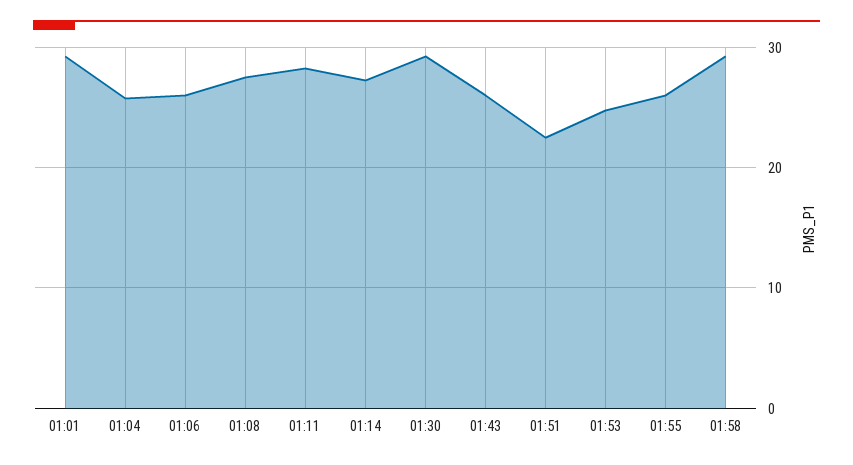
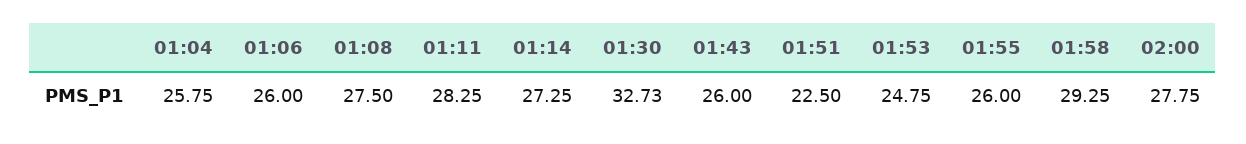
01:01: 29 -> none
01:30: 29 -> 32.73
02:00: none -> 27.75

